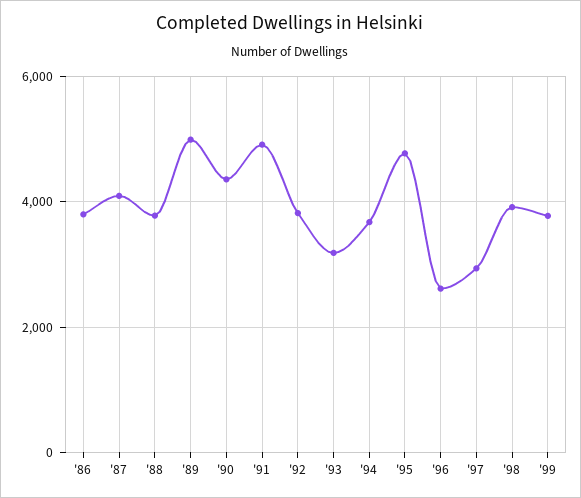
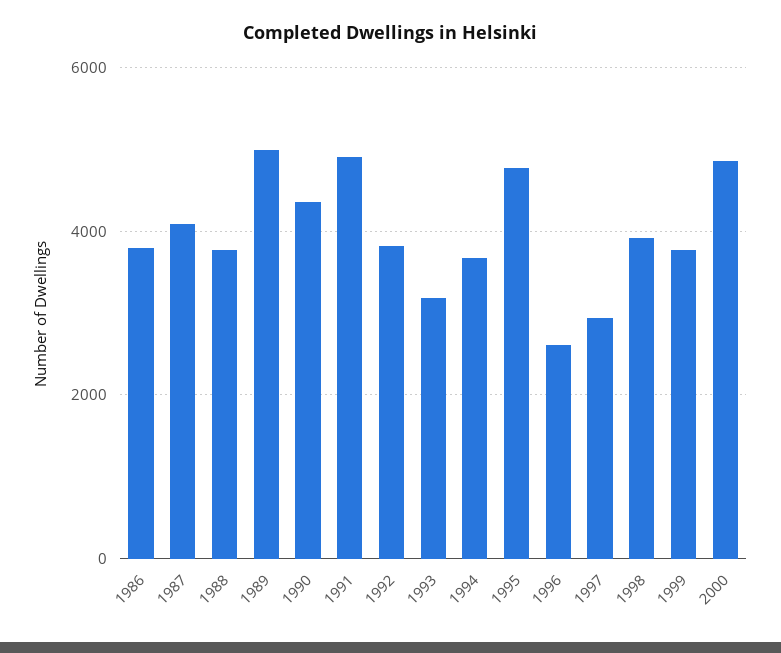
2000: none -> 4800

